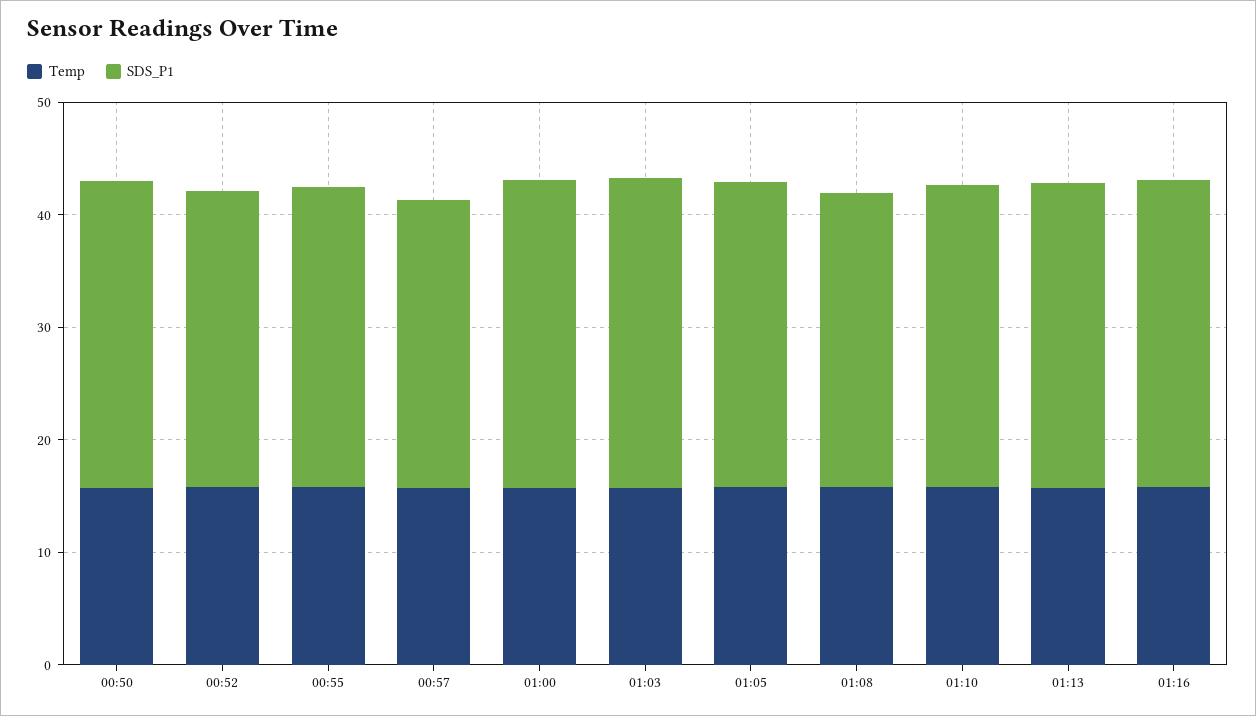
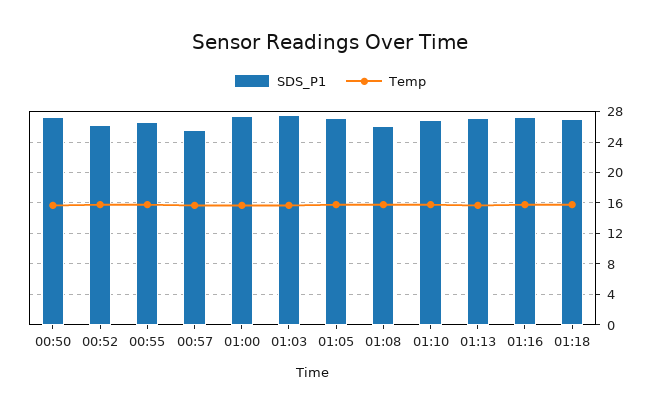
SDS_P1, 01:18: none -> 27
Temp, 01:18: none -> 16

